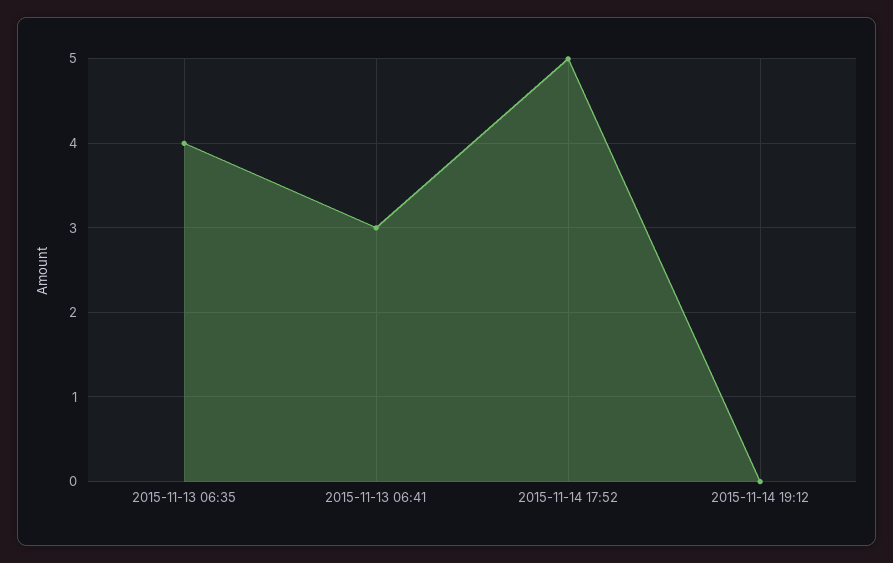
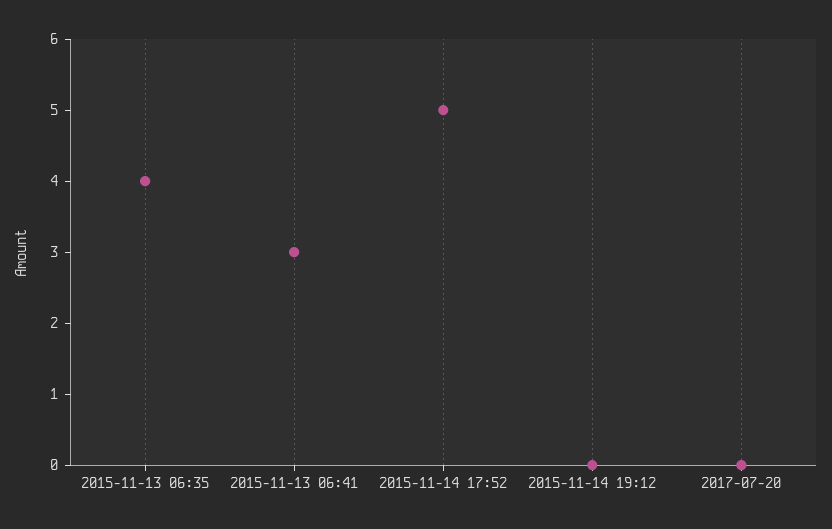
2017-07-20: none -> 0

